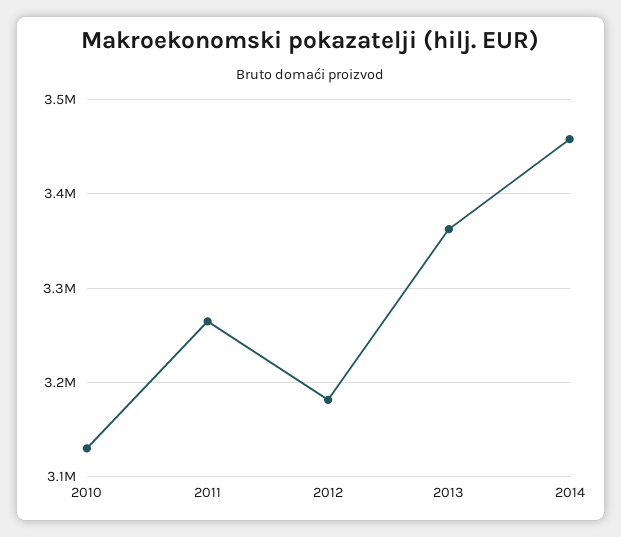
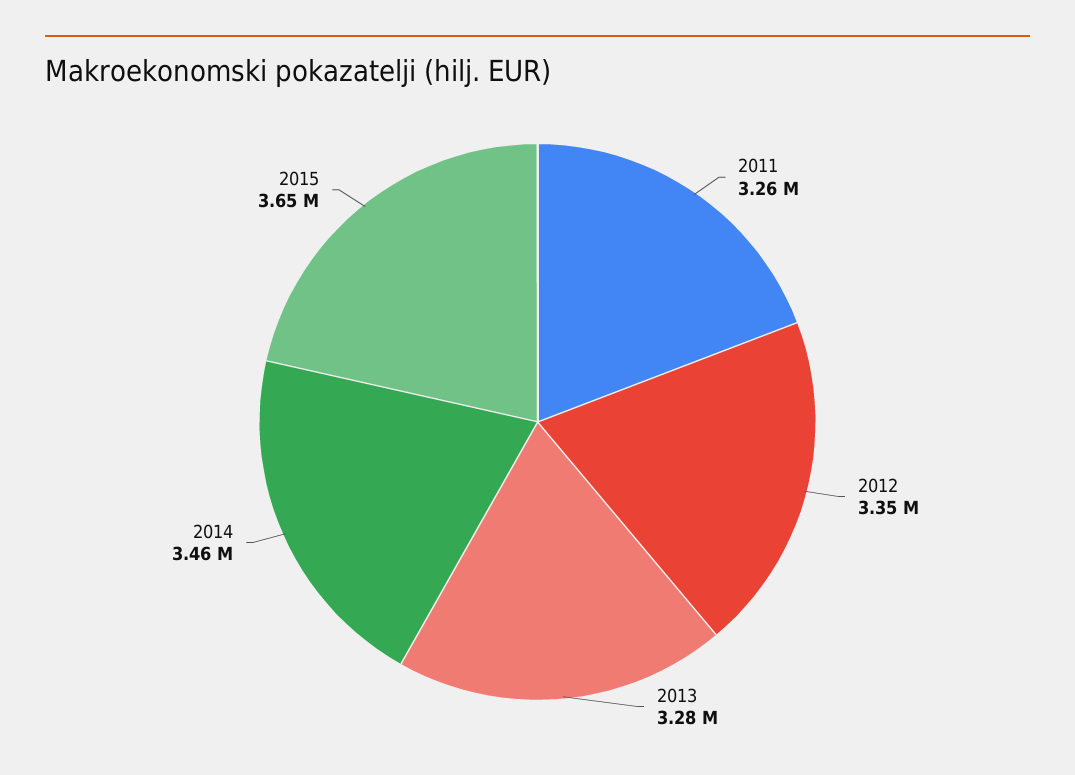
2010: 3130000 -> none
2012: 3180000 -> 3350000
2013: 3360000 -> 3280000
2015: none -> 3650000

